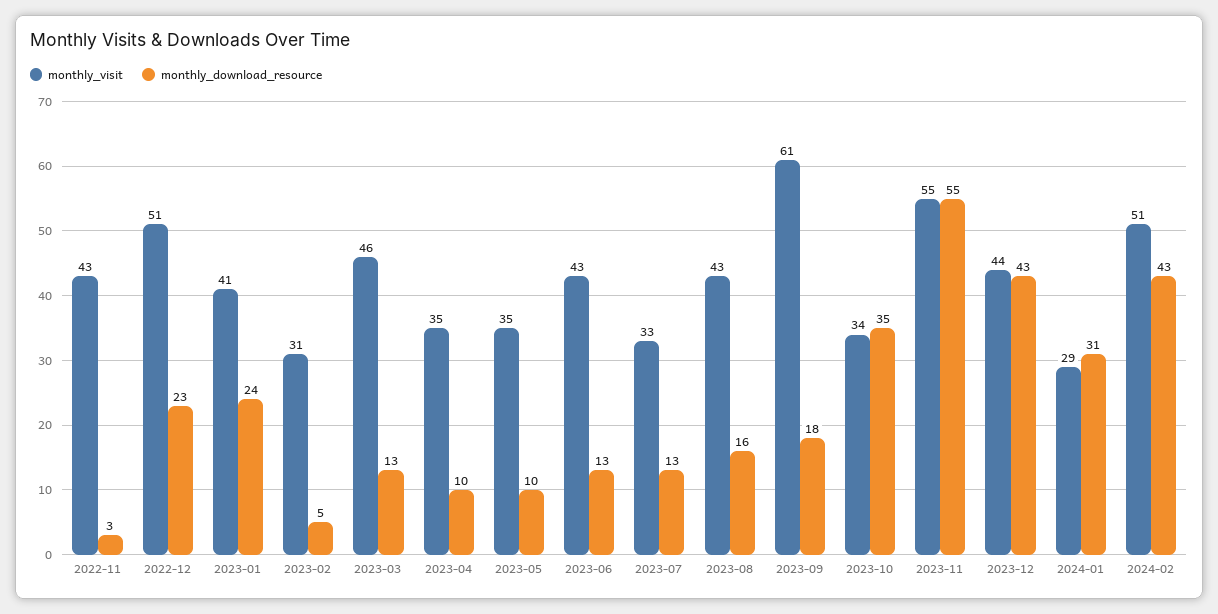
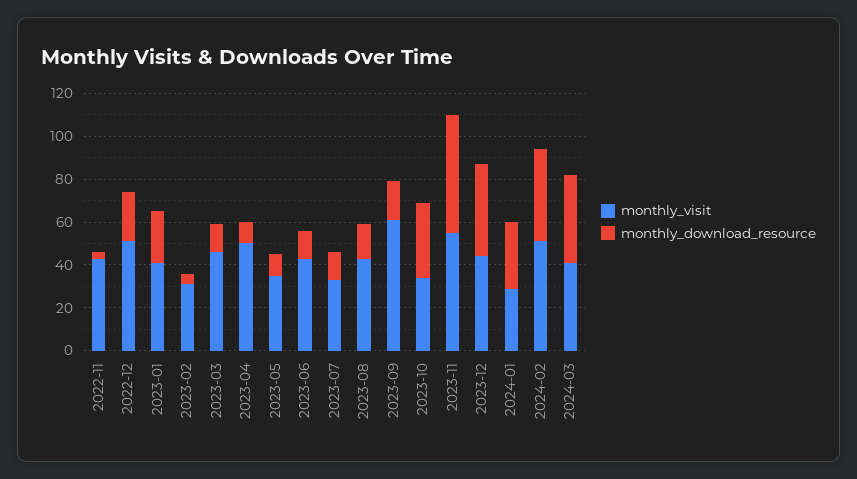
monthly_visit, 2023-04: 35 -> 50
monthly_visit, 2024-03: none -> 40
monthly_download_resource, 2024-03: none -> 40

